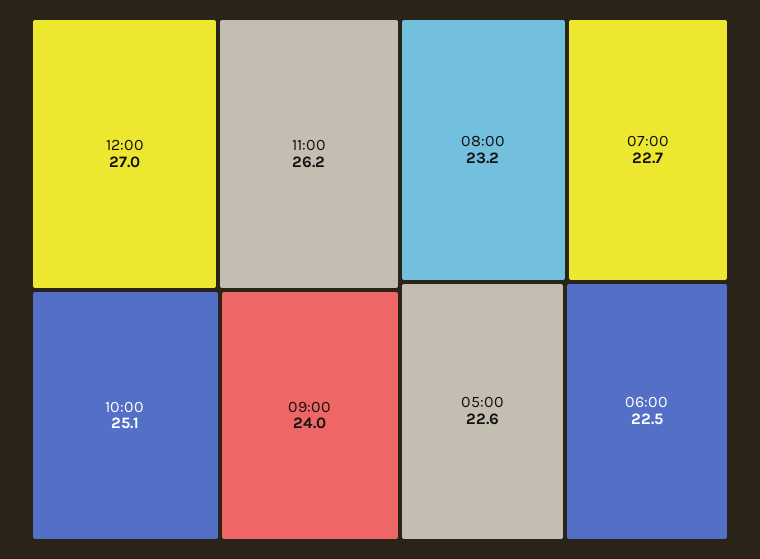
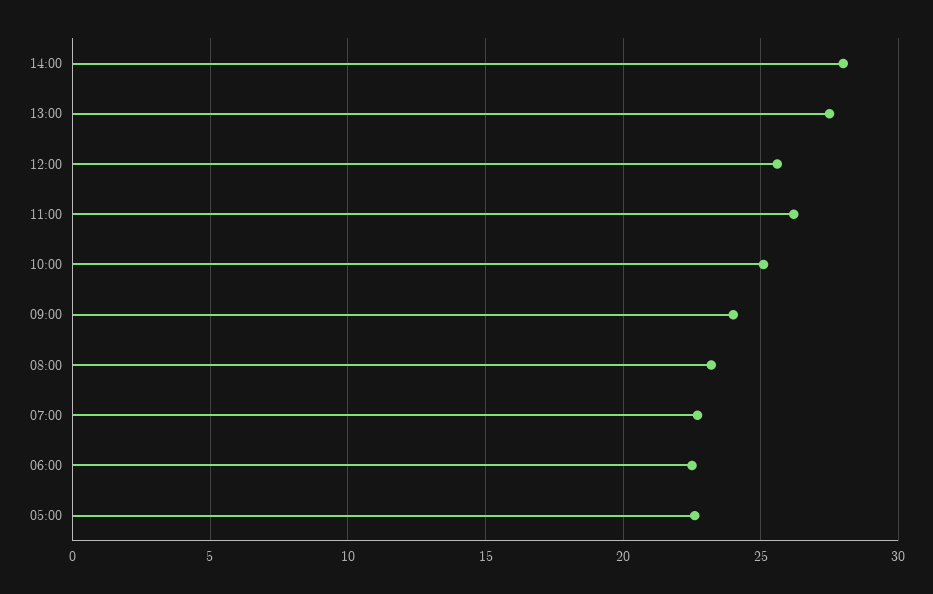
12:00: 27 -> 25.5
14:00: none -> 28
13:00: none -> 27.5

